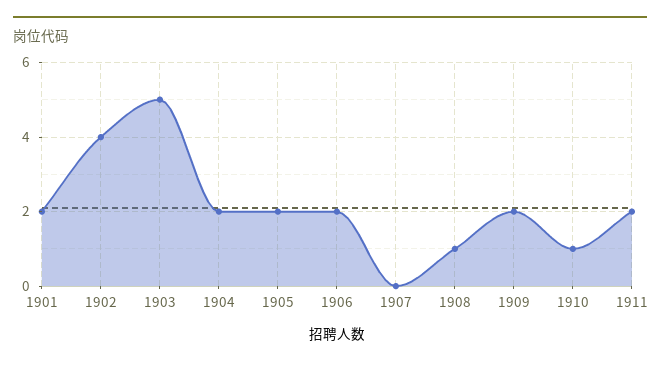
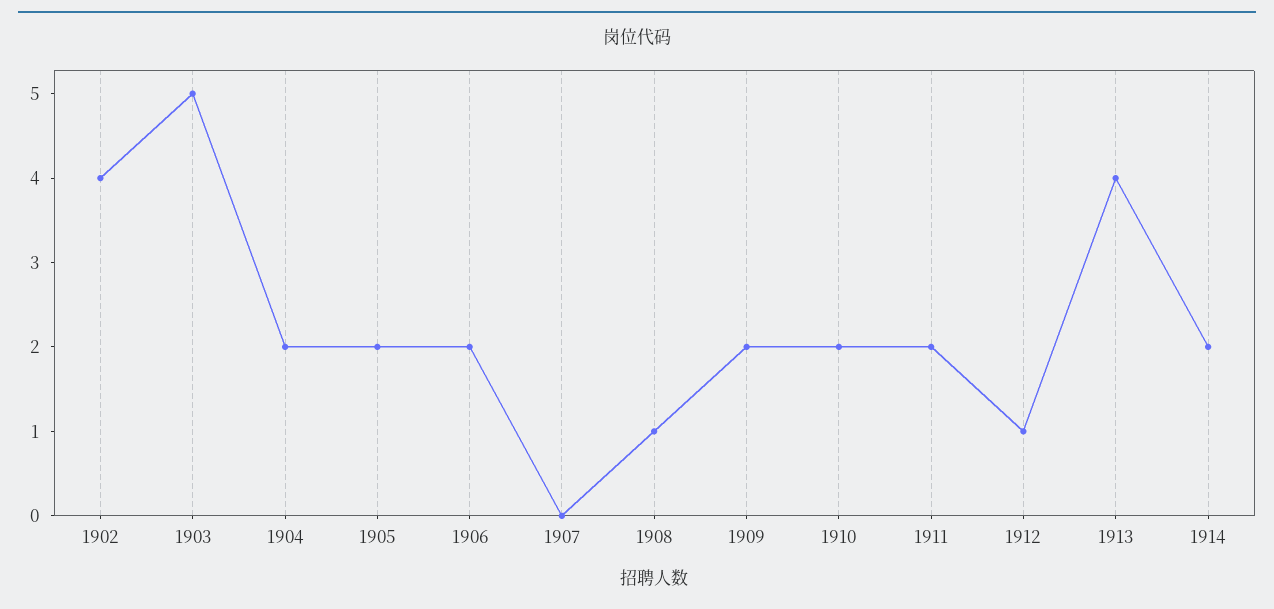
1901: 2 -> none
1910: 1 -> 2
1912: none -> 1
1913: none -> 4
1914: none -> 2

